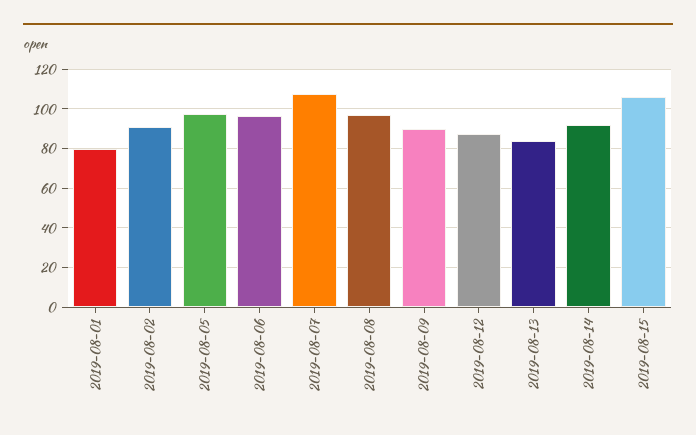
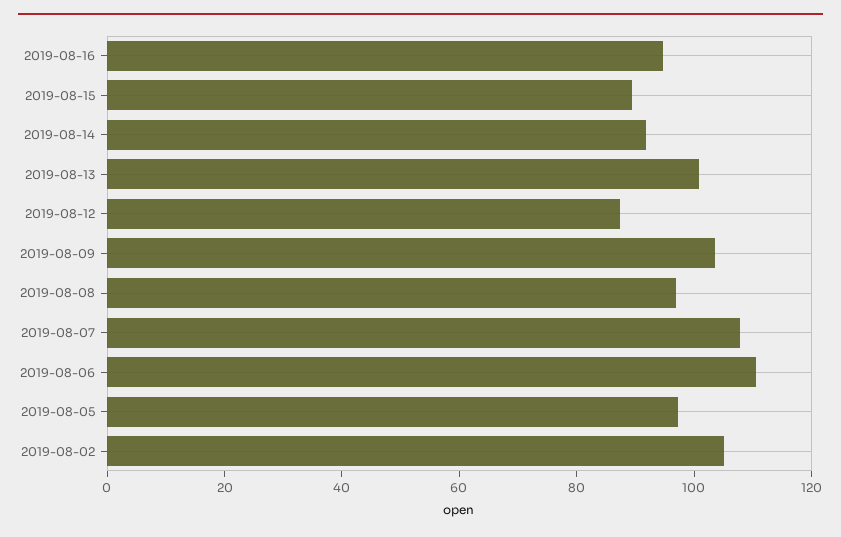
2019-08-01: 80 -> none
2019-08-02: 90 -> 105
2019-08-06: 95 -> 110
2019-08-09: 90 -> 105
2019-08-13: 85 -> 100
2019-08-15: 105 -> 90
2019-08-16: none -> 95

